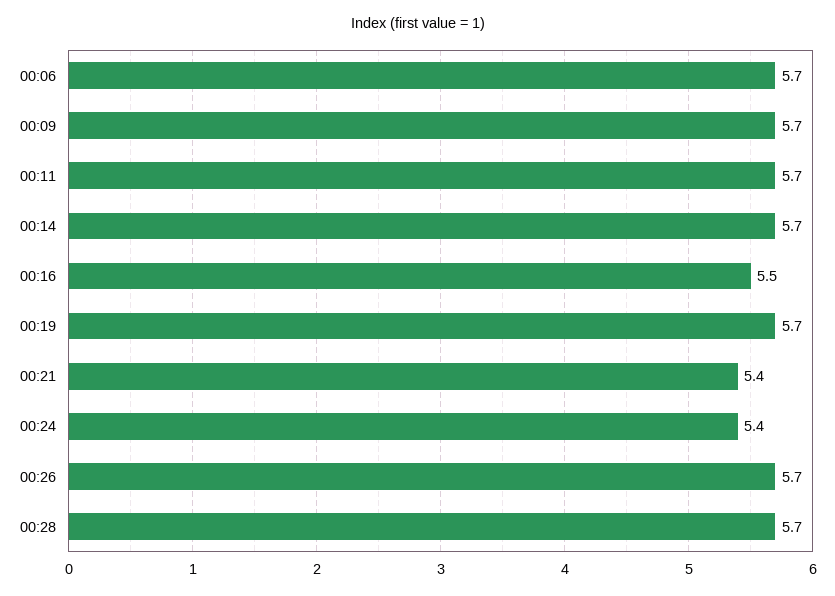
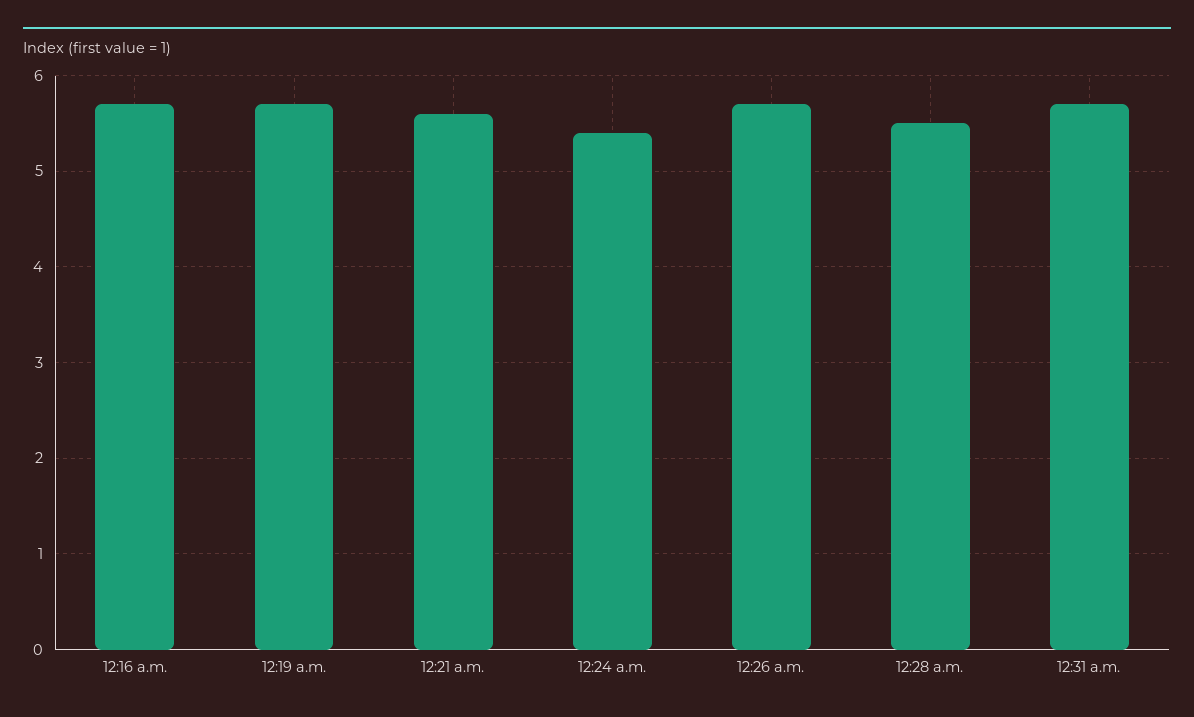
00:06: 5.7 -> none
00:09: 5.7 -> none
00:11: 5.7 -> none
00:14: 5.7 -> none
00:16: 5.5 -> 5.7
00:21: 5.4 -> 5.6
00:28: 5.7 -> 5.5
12:31 a.m.: none -> 5.7

